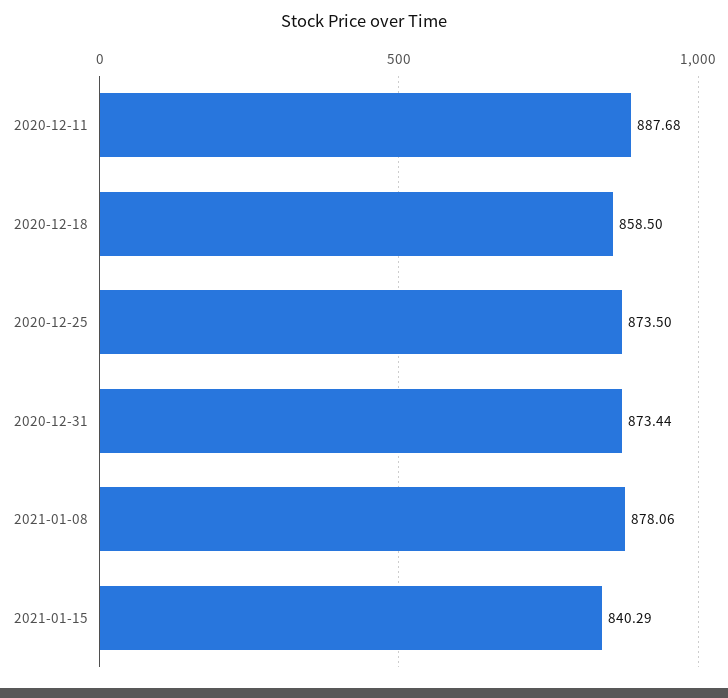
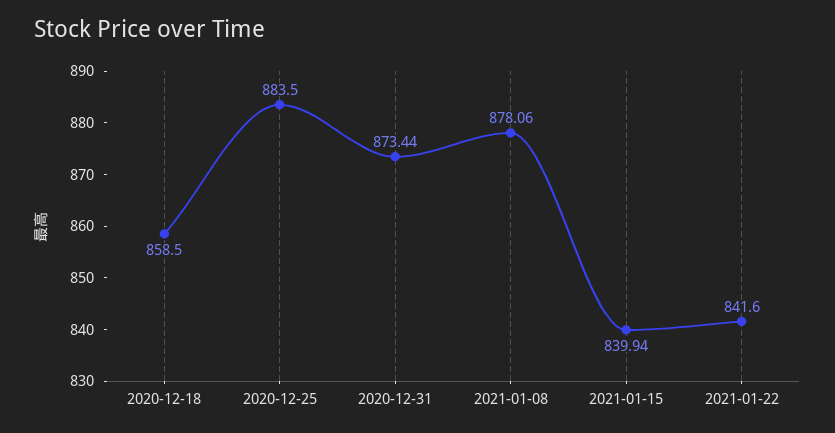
2020-12-11: 887.68 -> none
2020-12-25: 873.5 -> 883.5
2021-01-15: 840.29 -> 839.94
2021-01-22: none -> 841.6

